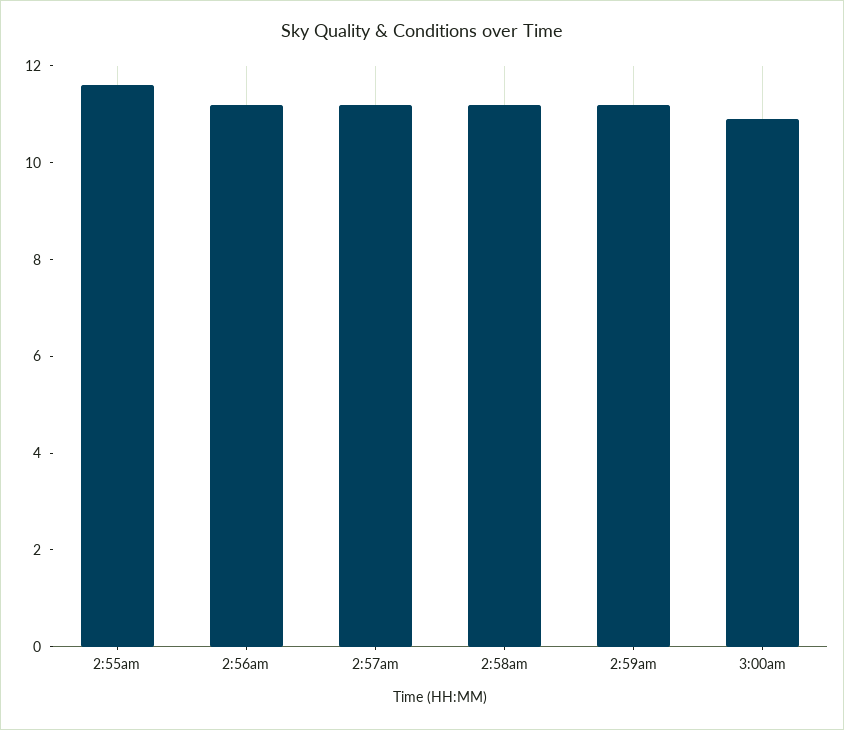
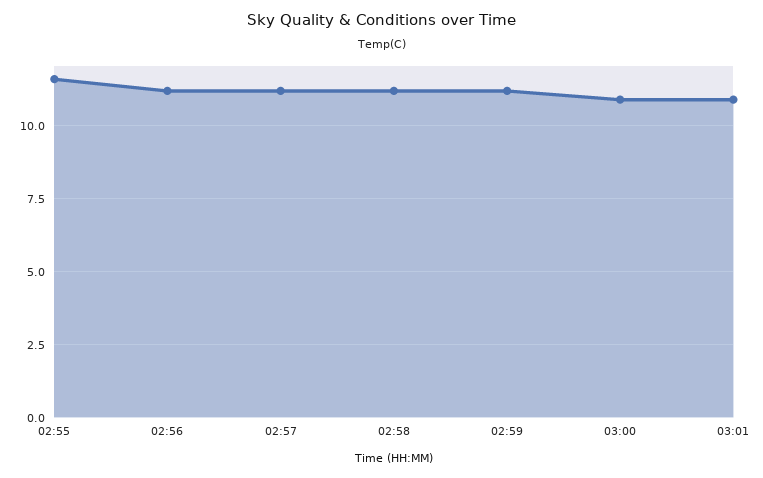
03:01: none -> 11

